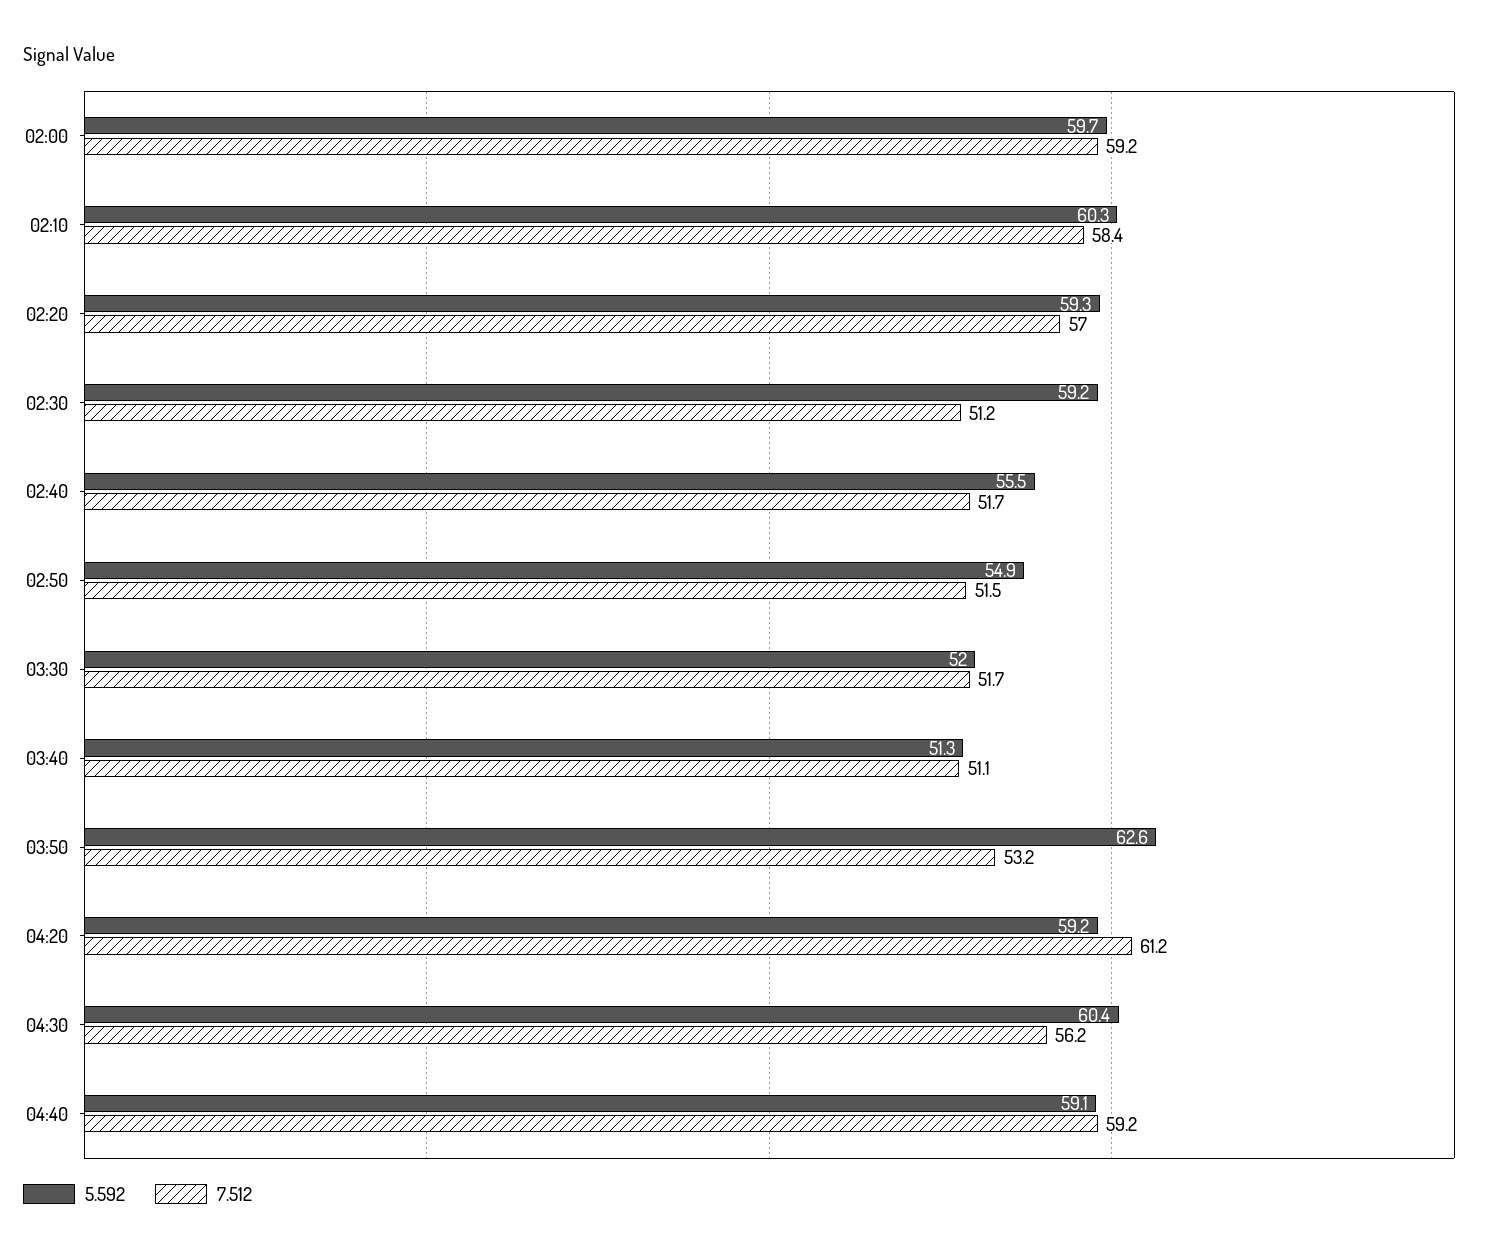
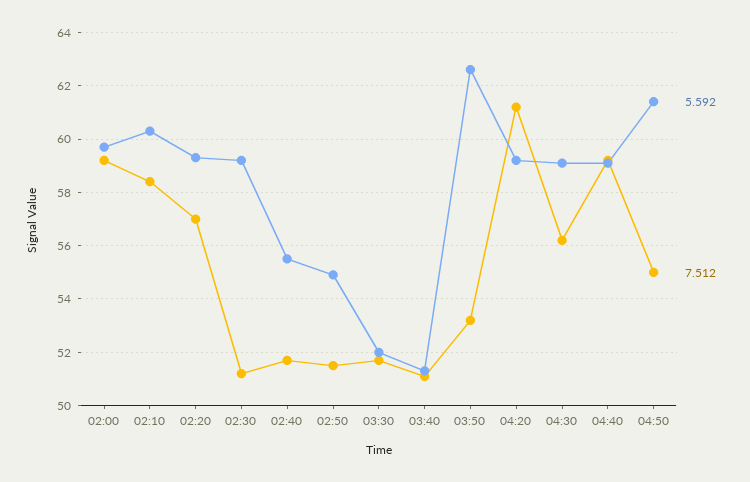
5.592, 04:30: 60.4 -> 59
5.592, 04:50: none -> 61.5
7.512, 04:50: none -> 55

